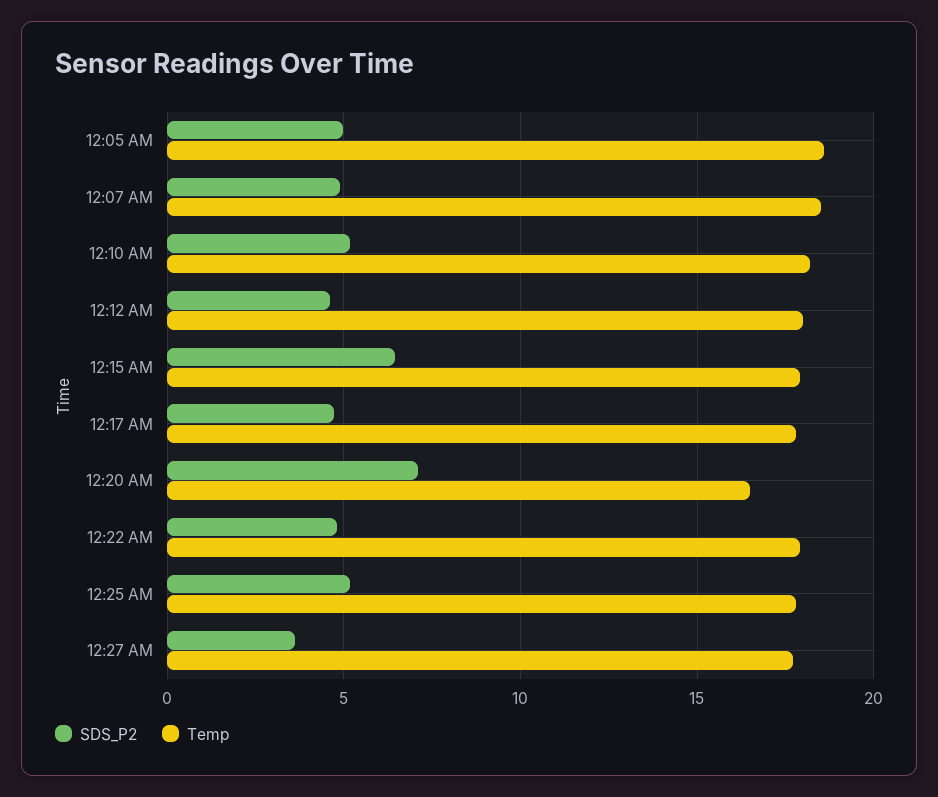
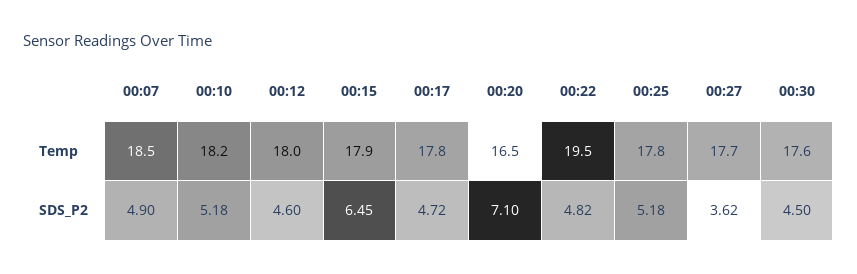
SDS_P2, 12:05 AM: 5 -> none
Temp, 12:05 AM: 18.5 -> none
Temp, 12:22 AM: 18 -> 19.5
Temp, 00:30: none -> 17.6
SDS_P2, 00:30: none -> 4.5

